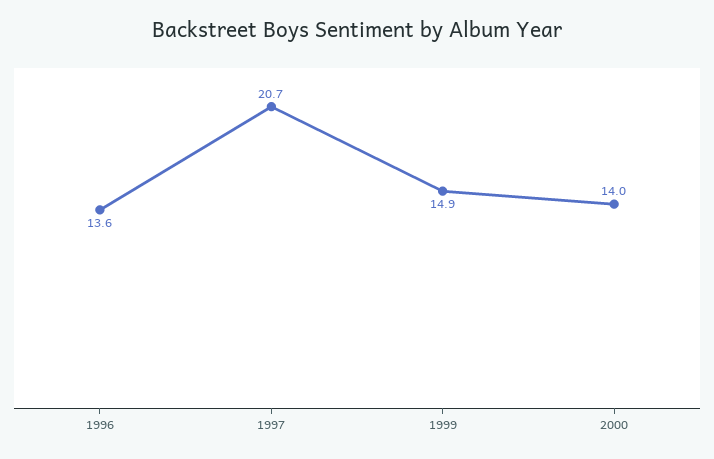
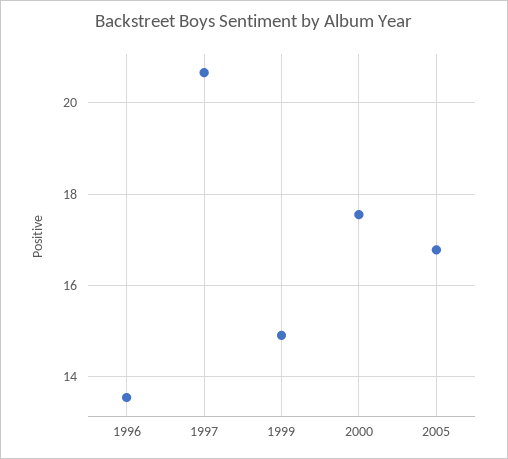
2000: 14 -> 17.6
2005: none -> 16.8

